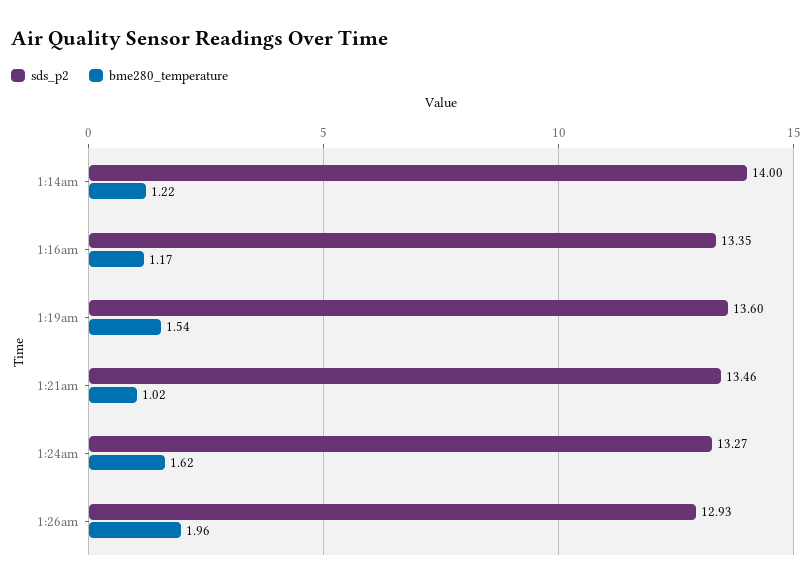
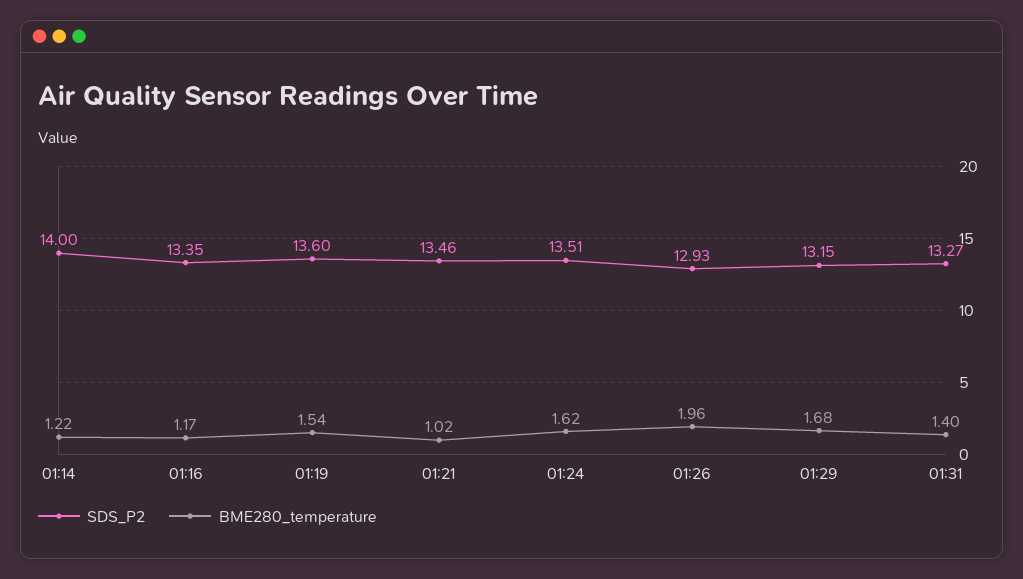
sds_p2, 1:24am: 13.27 -> 13.51
sds_p2, 01:29: none -> 13.15
bme280_temperature, 01:29: none -> 1.68
sds_p2, 01:31: none -> 13.27
bme280_temperature, 01:31: none -> 1.4

